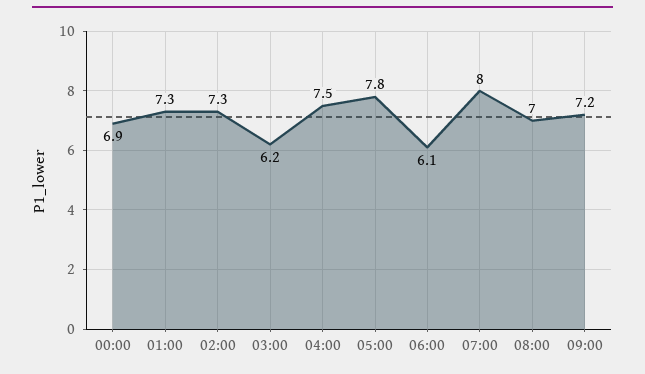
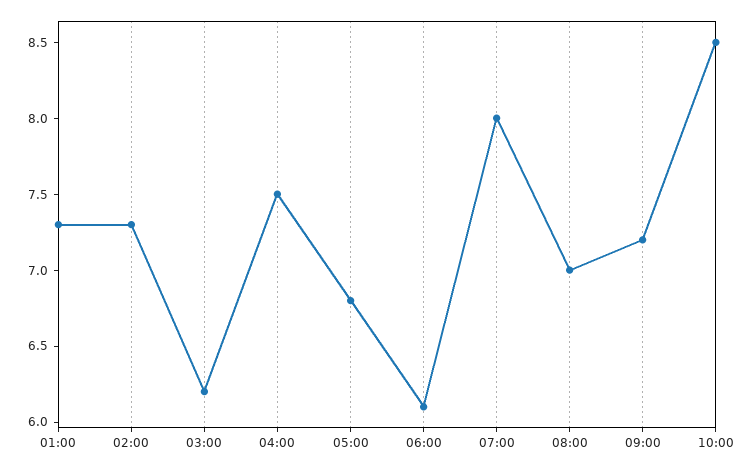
00:00: 6.9 -> none
05:00: 7.8 -> 6.8
10:00: none -> 8.5

